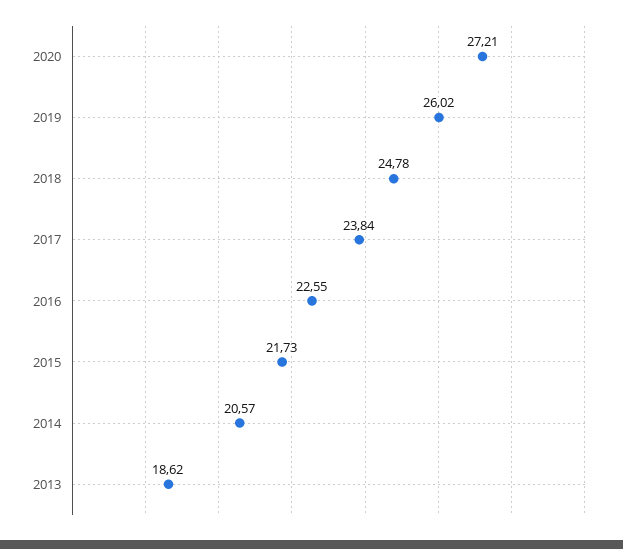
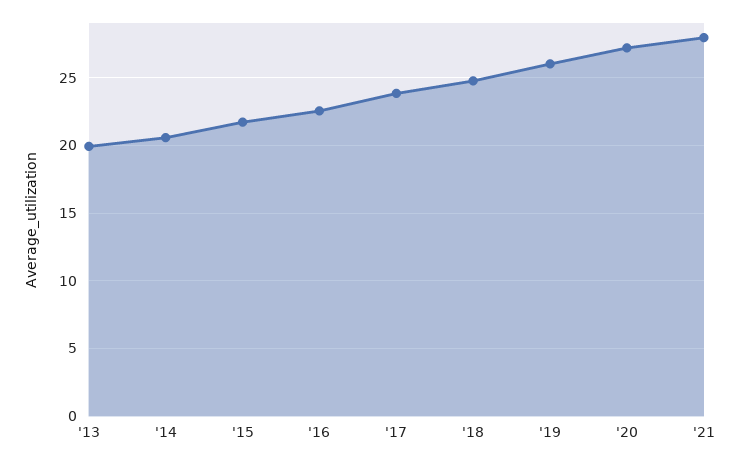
2013: 18.62 -> 20
'21: none -> 28

